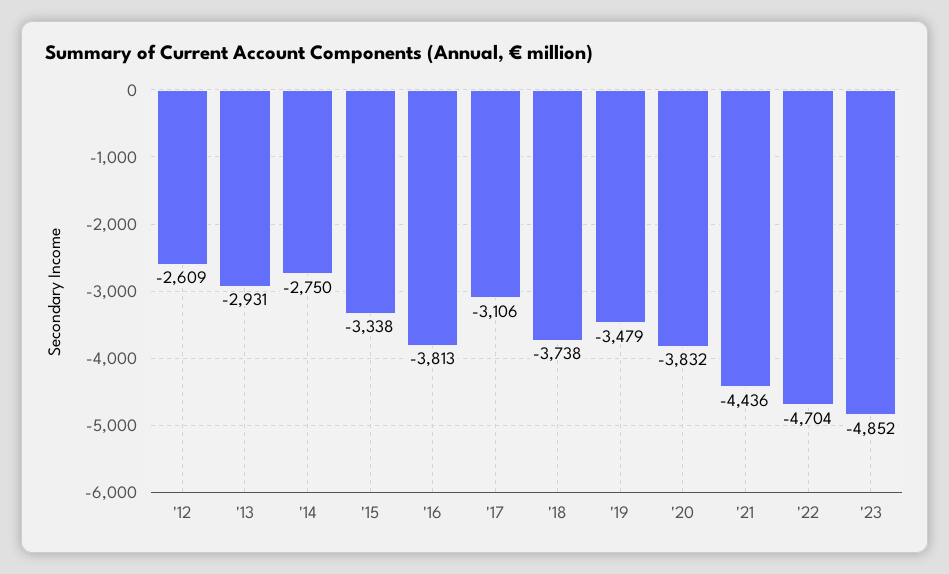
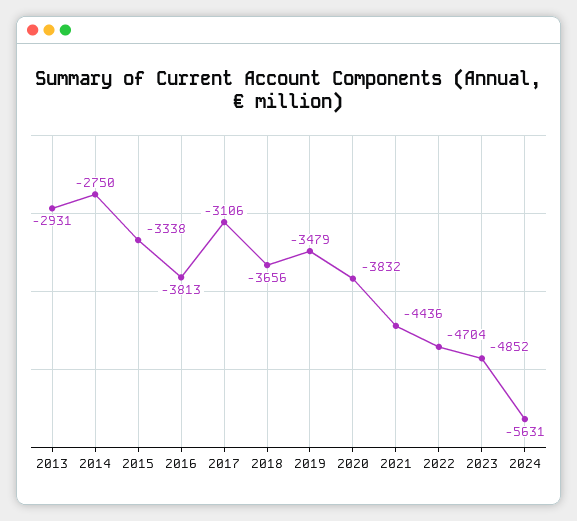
'12: -2609 -> none
'18: -3738 -> -3656
2024: none -> -5631

